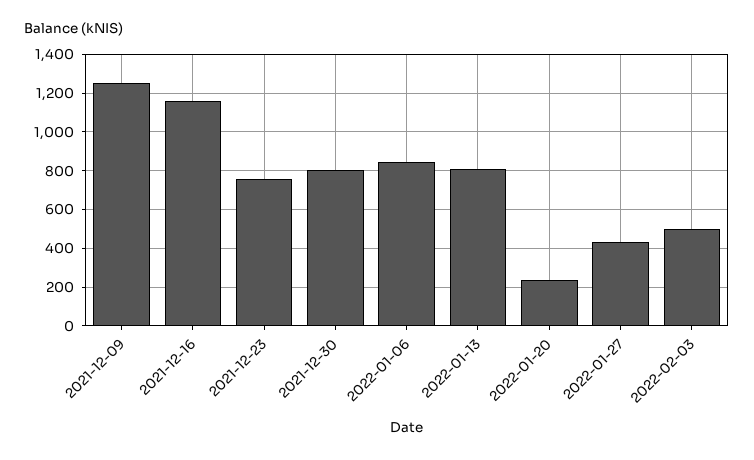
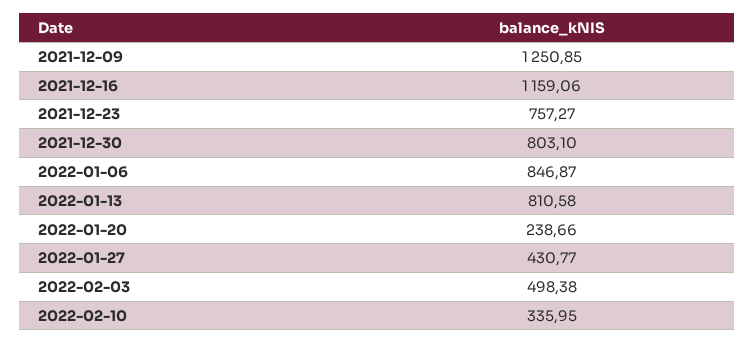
2022-02-10: none -> 335.95

